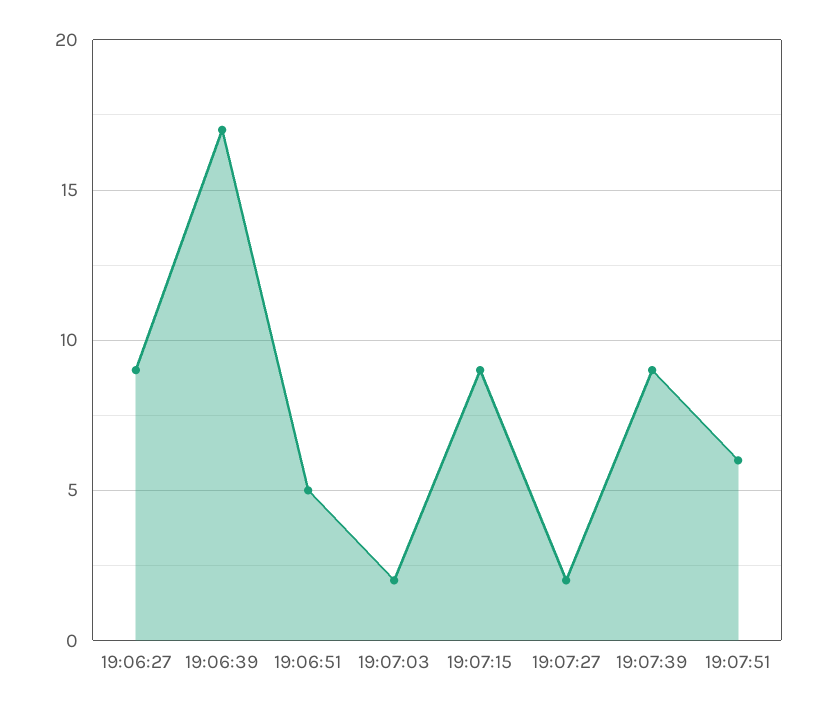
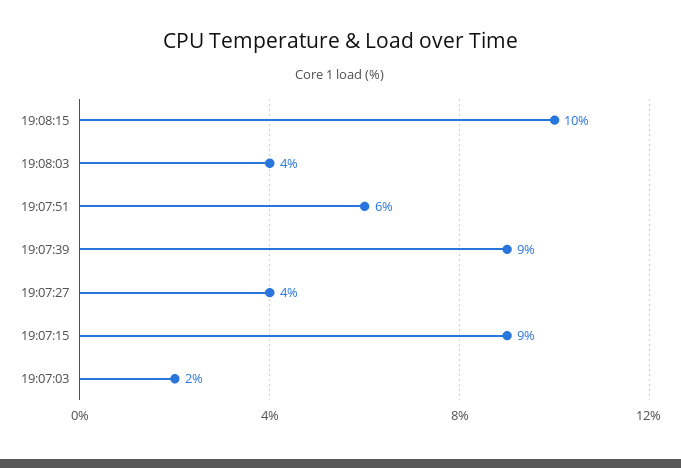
19:06:27: 9 -> none
19:06:39: 17 -> none
19:06:51: 5 -> none
19:07:27: 2 -> 4
19:08:15: none -> 10
19:08:03: none -> 4

